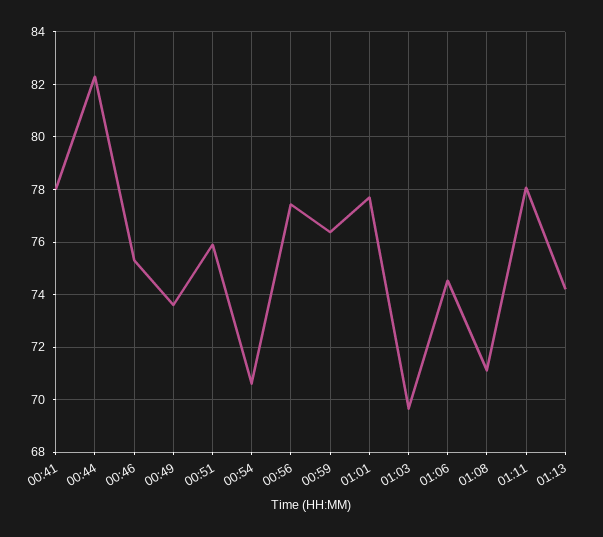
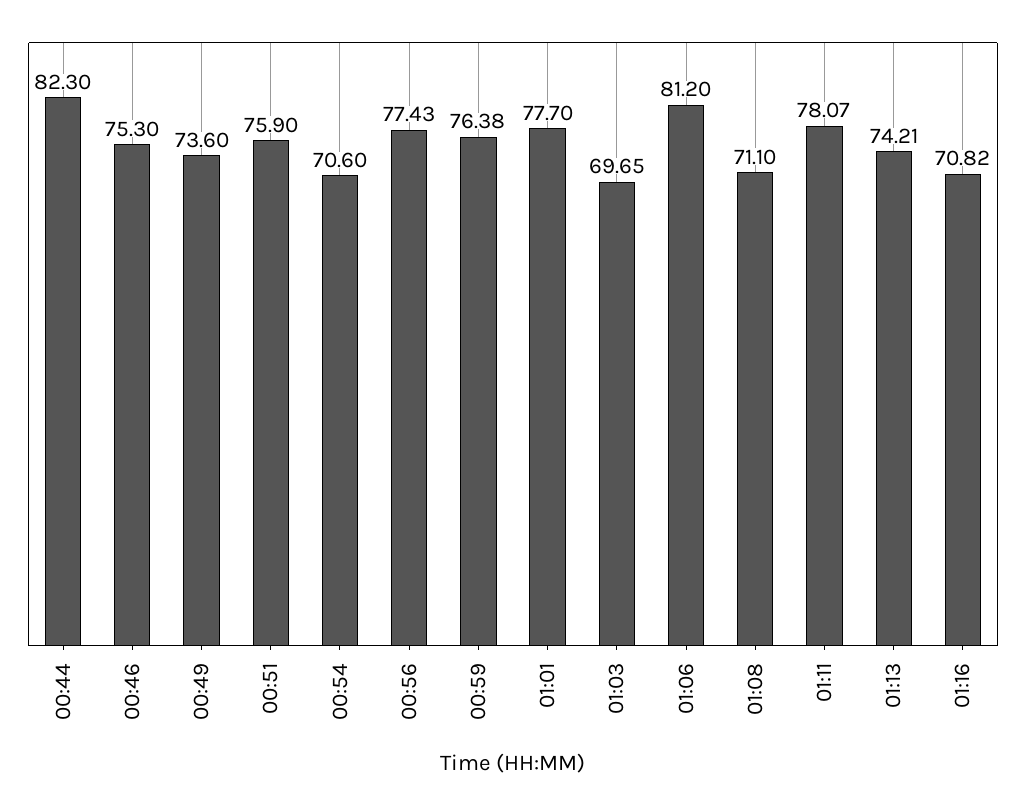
00:41: 78 -> none
01:06: 74.5 -> 81.2
01:16: none -> 70.82

